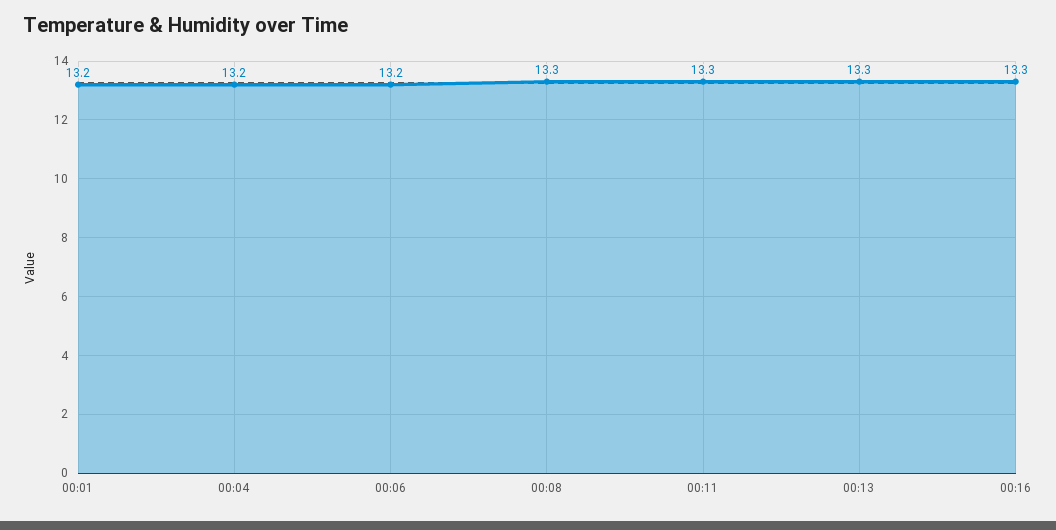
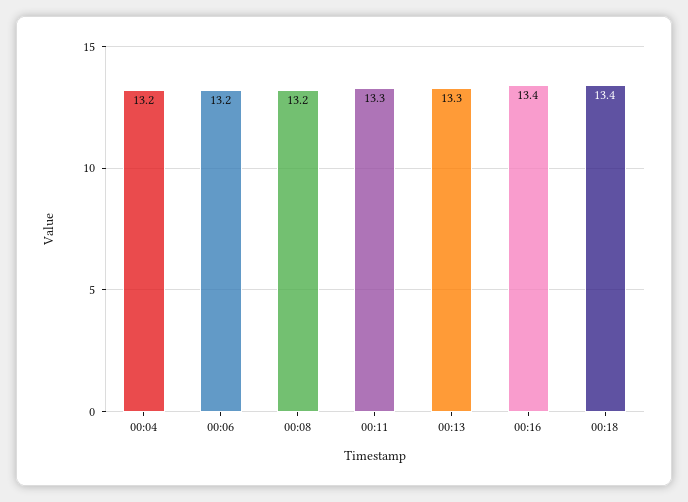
00:01: 13.2 -> none
00:08: 13.3 -> 13.2
00:16: 13.3 -> 13.4
00:18: none -> 13.4

